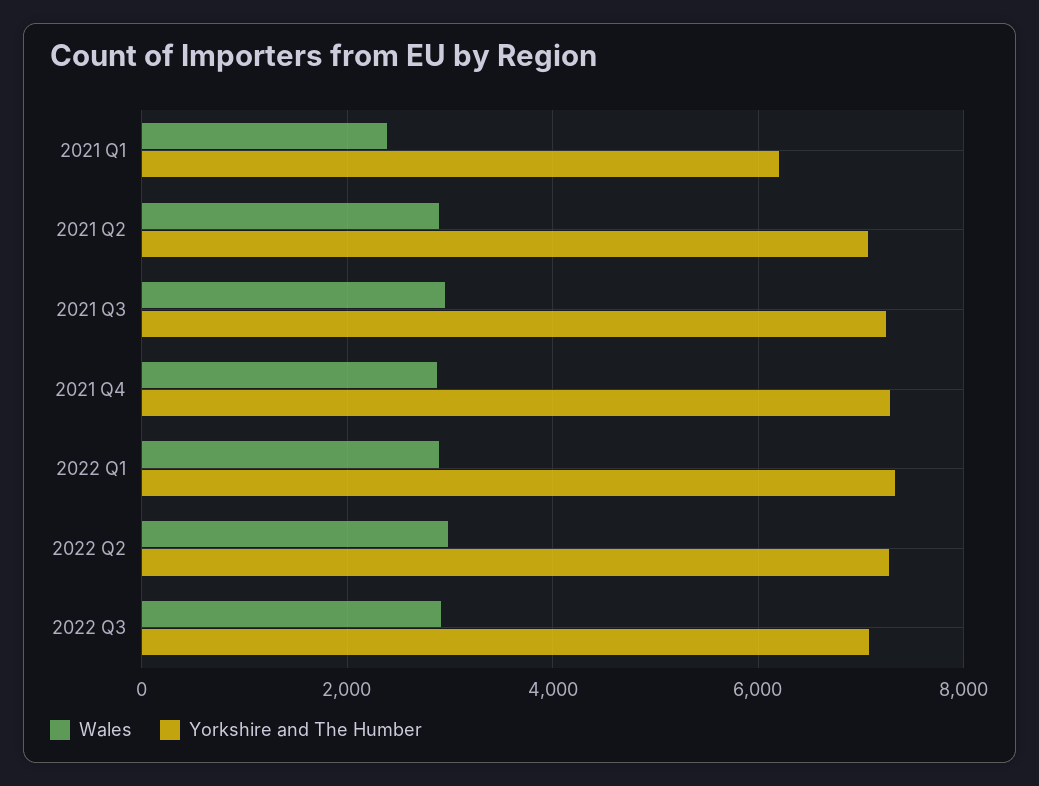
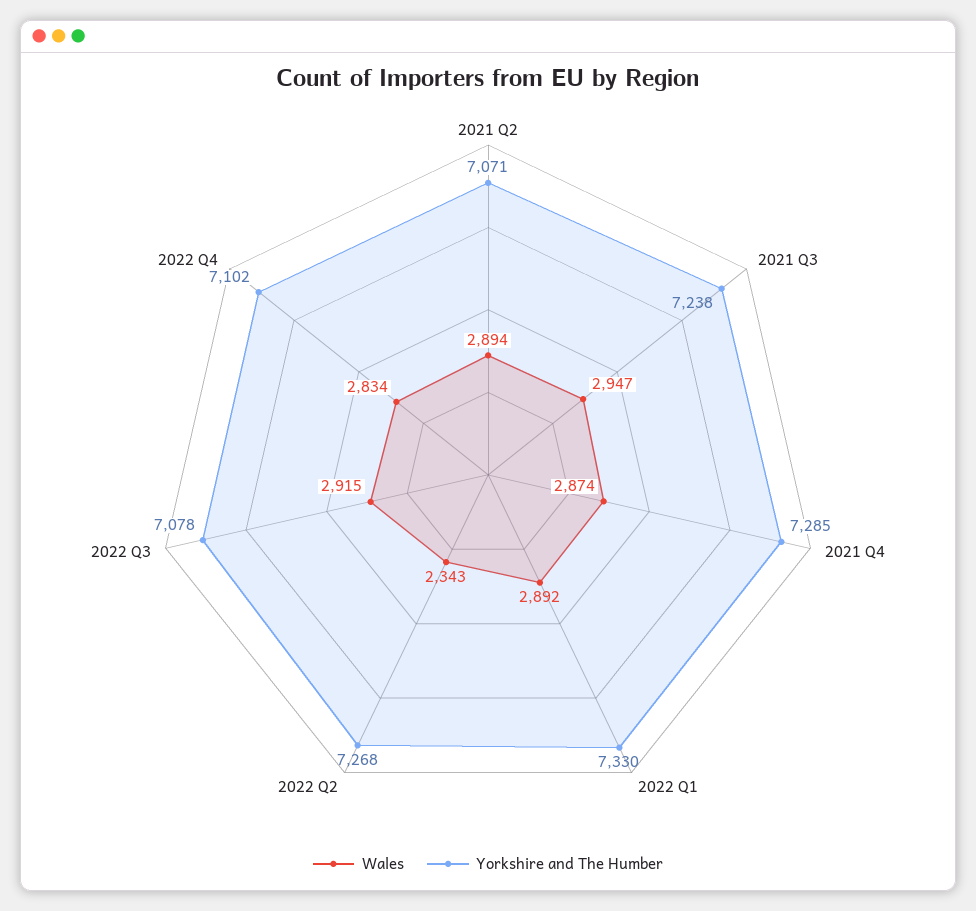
Wales, 2021 Q1: 2400 -> none
Yorkshire and The Humber, 2021 Q1: 6200 -> none
Wales, 2022 Q2: 3000 -> 2343
Wales, 2022 Q4: none -> 2834
Yorkshire and The Humber, 2022 Q4: none -> 7102

